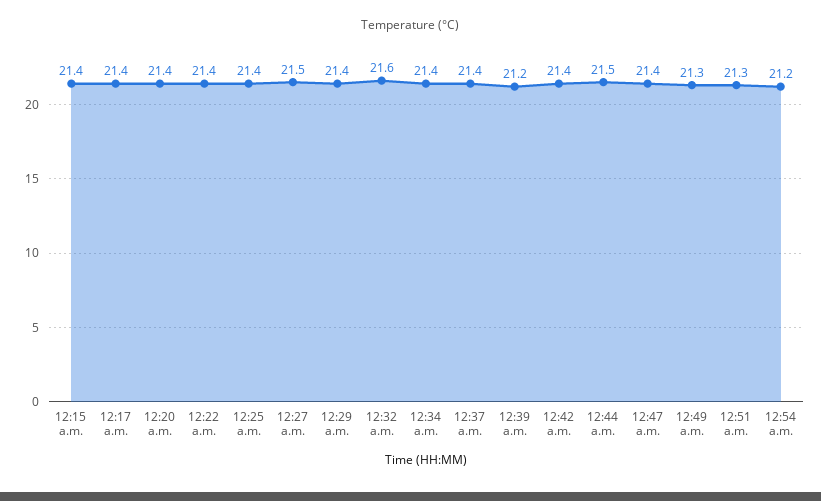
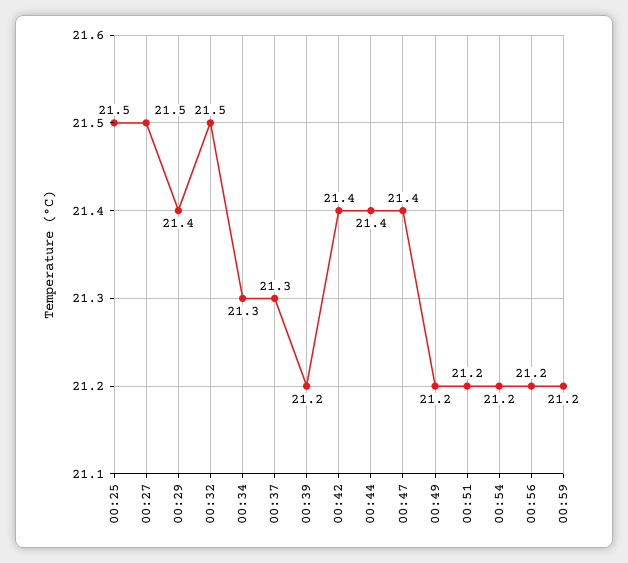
12:15 a.m.: 21.4 -> none
12:17 a.m.: 21.4 -> none
12:20 a.m.: 21.4 -> none
12:22 a.m.: 21.4 -> none
12:25 a.m.: 21.4 -> 21.5
12:32 a.m.: 21.6 -> 21.5
12:34 a.m.: 21.4 -> 21.3
12:37 a.m.: 21.4 -> 21.3
12:44 a.m.: 21.5 -> 21.4
12:49 a.m.: 21.3 -> 21.2
12:51 a.m.: 21.3 -> 21.2
00:56: none -> 21.2
00:59: none -> 21.2

